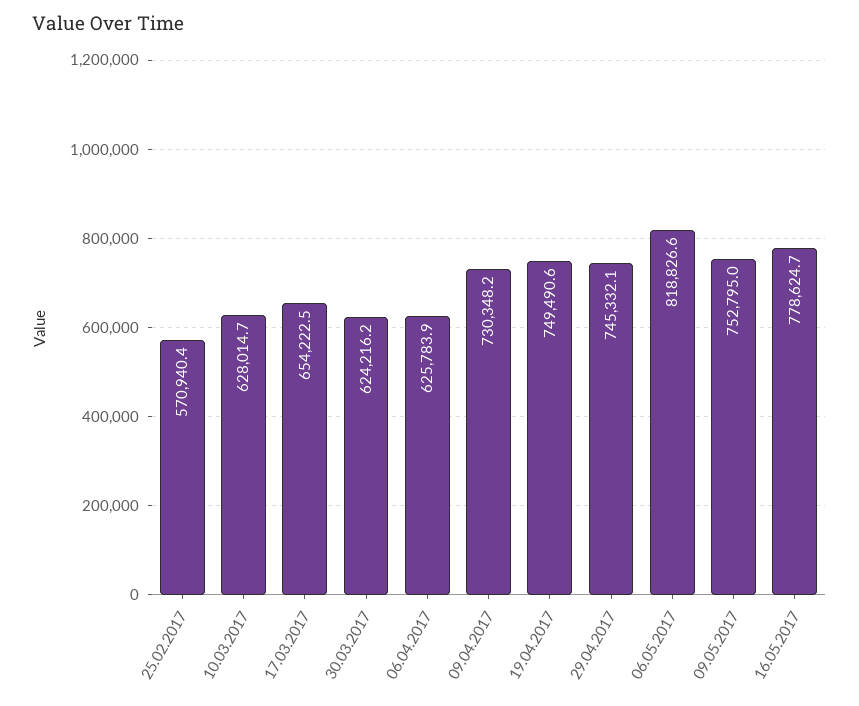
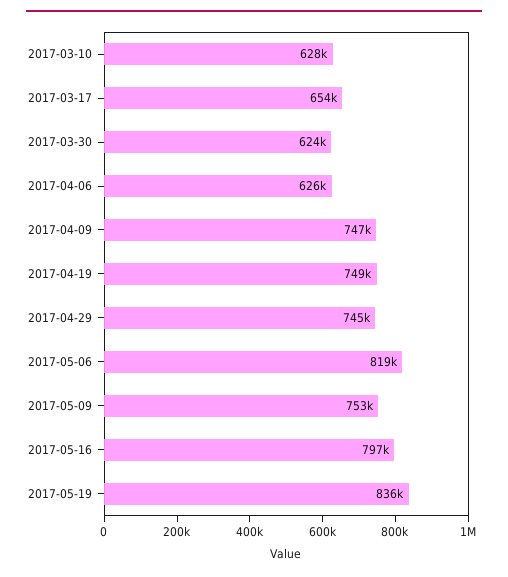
25.02.2017: 570940.4 -> none
09.04.2017: 730348.2 -> 747000
16.05.2017: 778624.7 -> 797000
2017-05-19: none -> 836000

